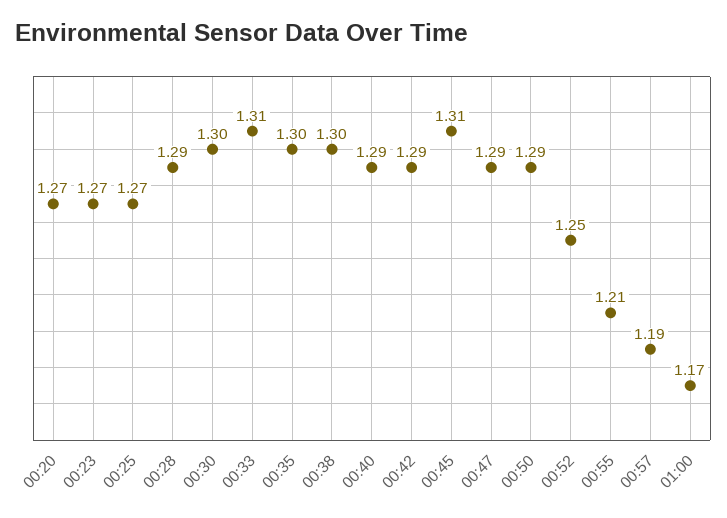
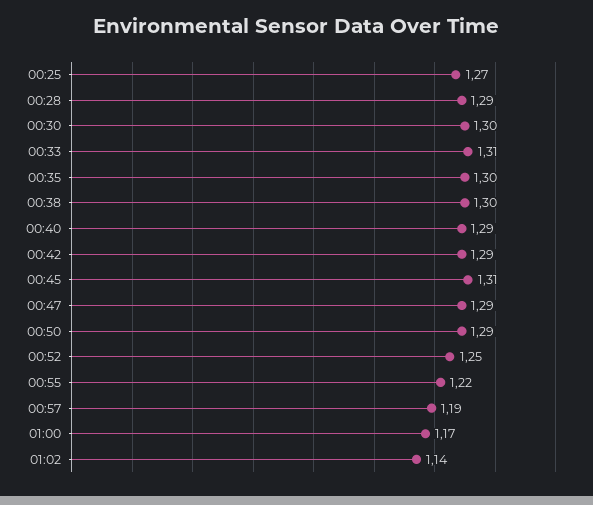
00:20: 1.27 -> none
00:23: 1.27 -> none
00:55: 1.21 -> 1.22
01:02: none -> 1.14

